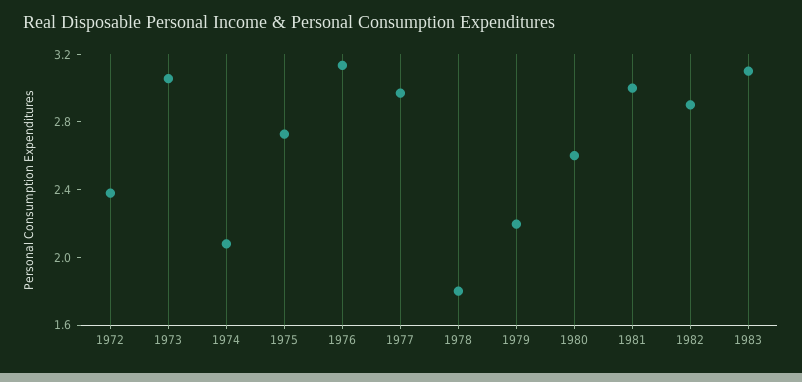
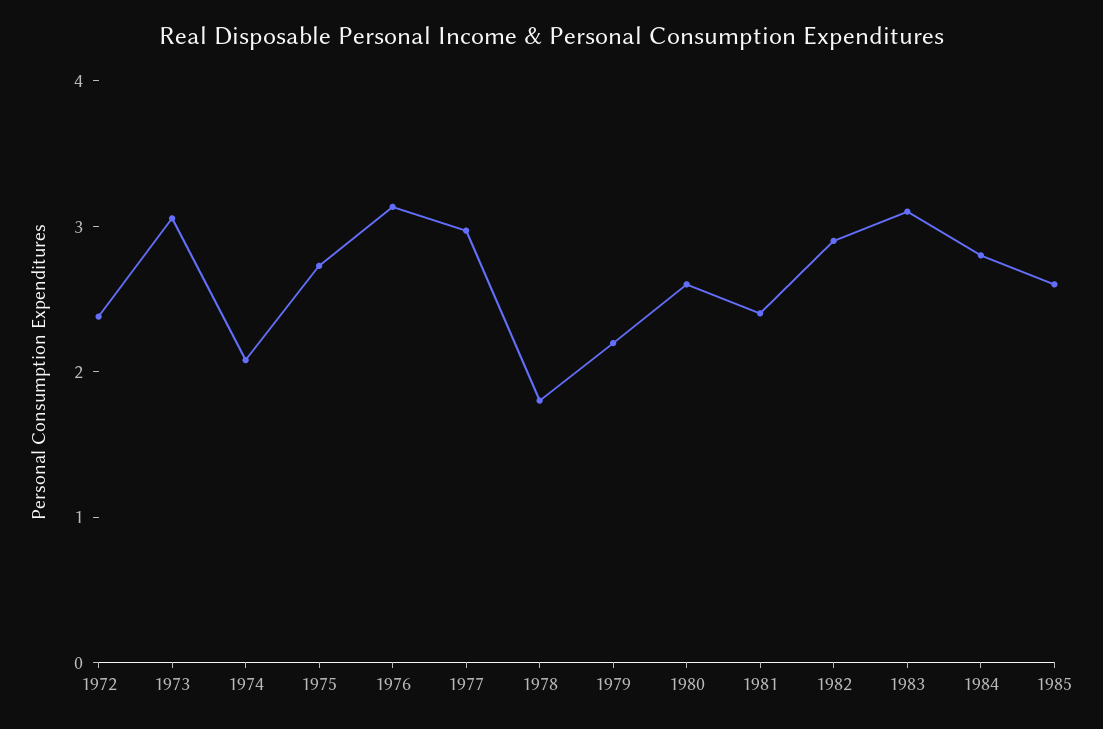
1981: 3 -> 2.4
1984: none -> 2.8
1985: none -> 2.6

